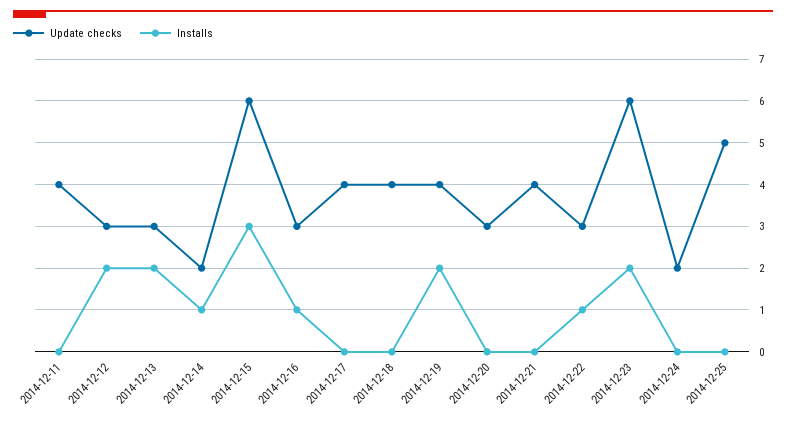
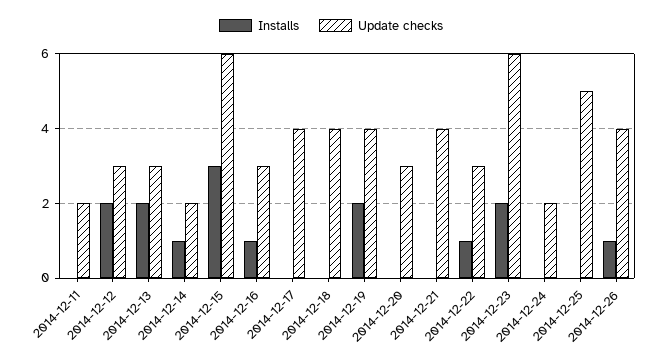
Update checks, 2014-12-11: 4 -> 2
Installs, 2014-12-26: none -> 1
Update checks, 2014-12-26: none -> 4

